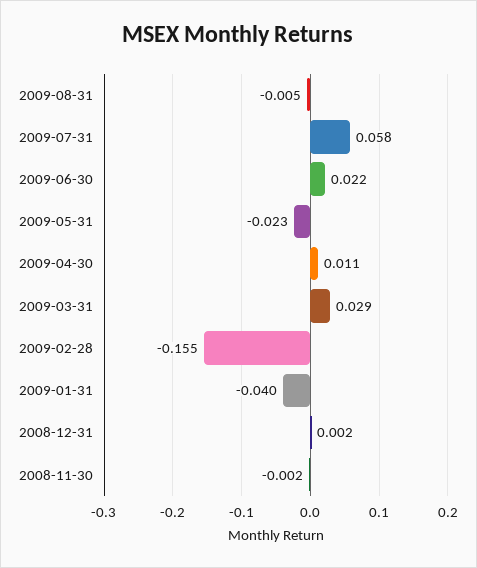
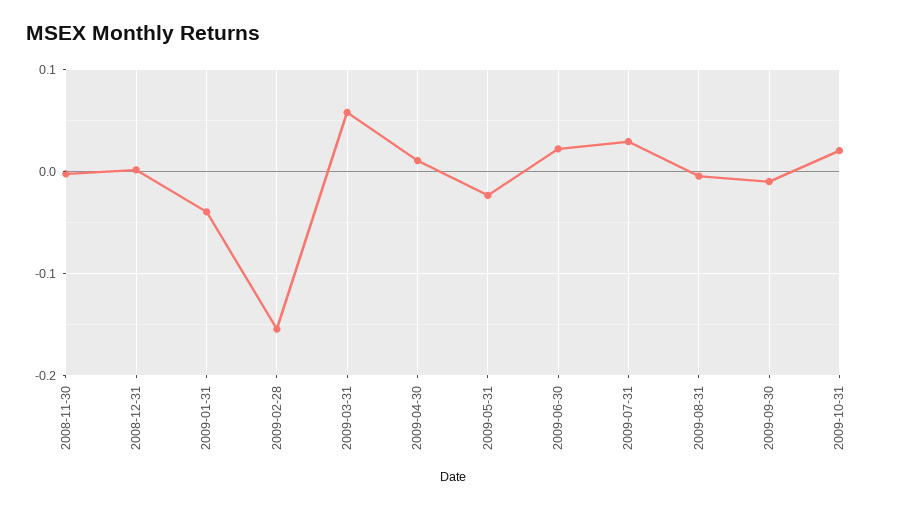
2009-07-31: 0.058 -> 0.03
2009-03-31: 0.029 -> 0.06
2009-09-30: none -> -0.01
2009-10-31: none -> 0.02

